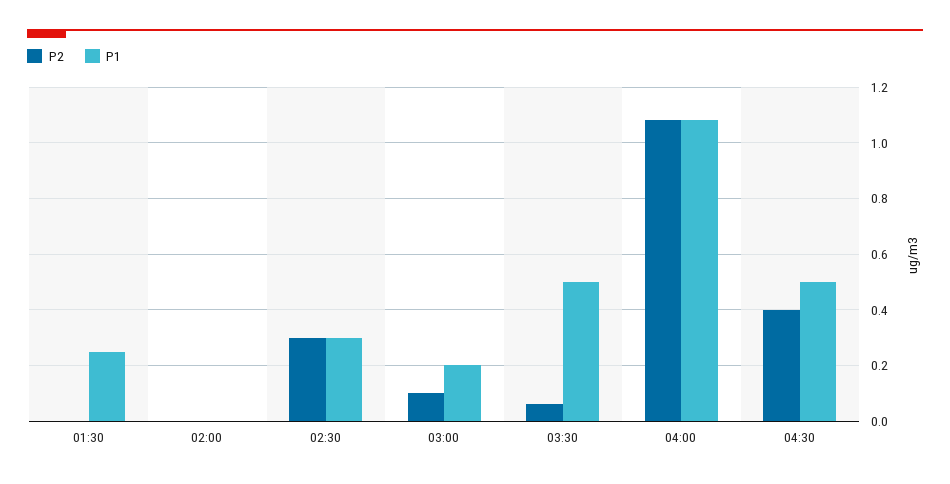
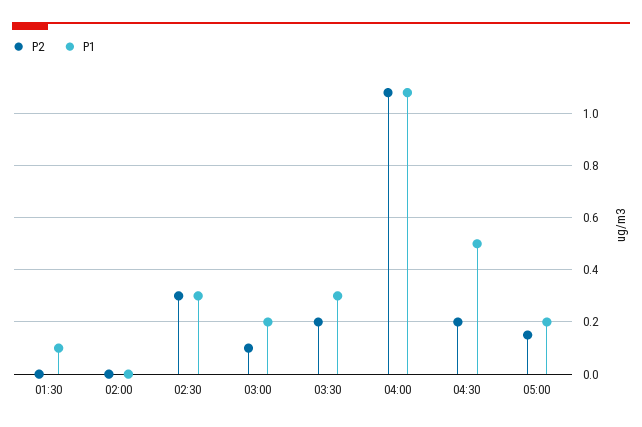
P1, 01:30: 0.25 -> 0.1
P2, 03:30: 0.05 -> 0.2
P1, 03:30: 0.5 -> 0.3
P2, 04:30: 0.4 -> 0.2
P2, 05:00: none -> 0.15
P1, 05:00: none -> 0.2

